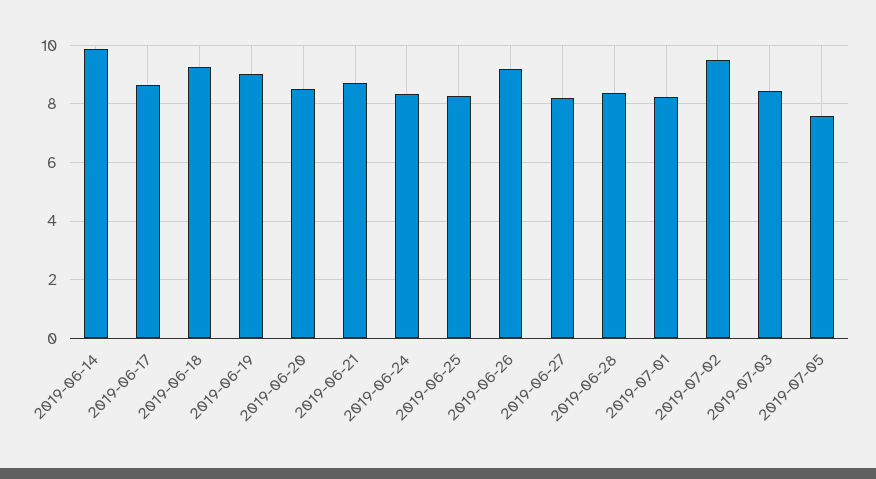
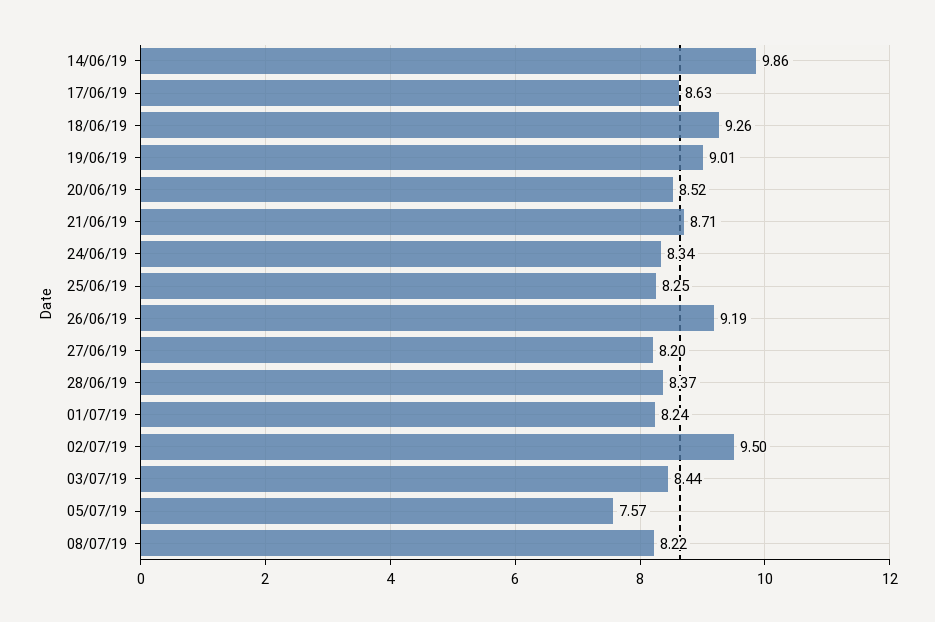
08/07/19: none -> 8.22

